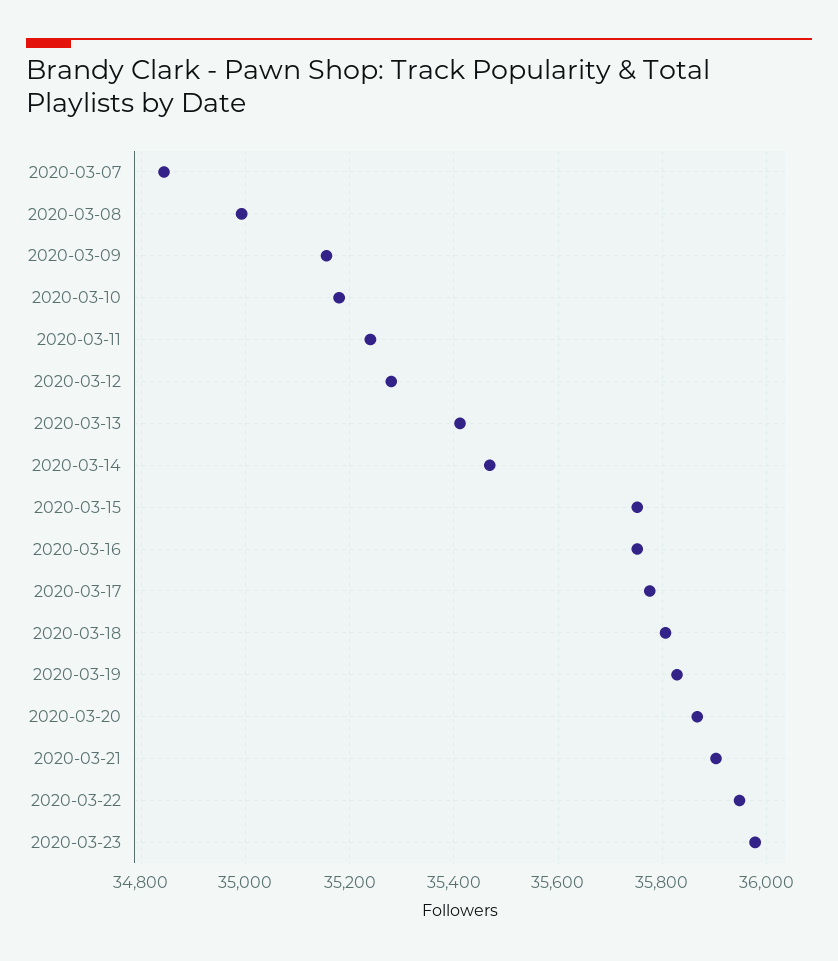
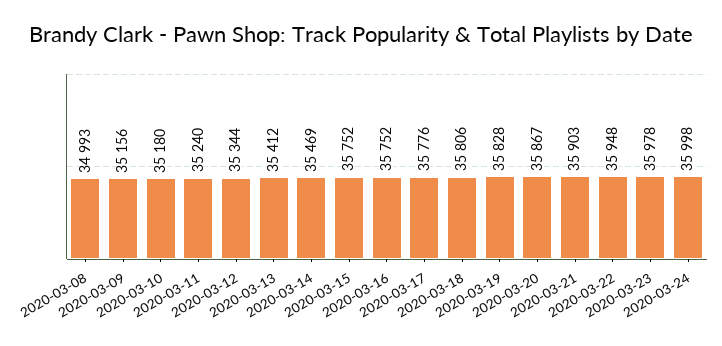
2020-03-07: 34840 -> none
2020-03-12: 35280 -> 35344
2020-03-24: none -> 35998

